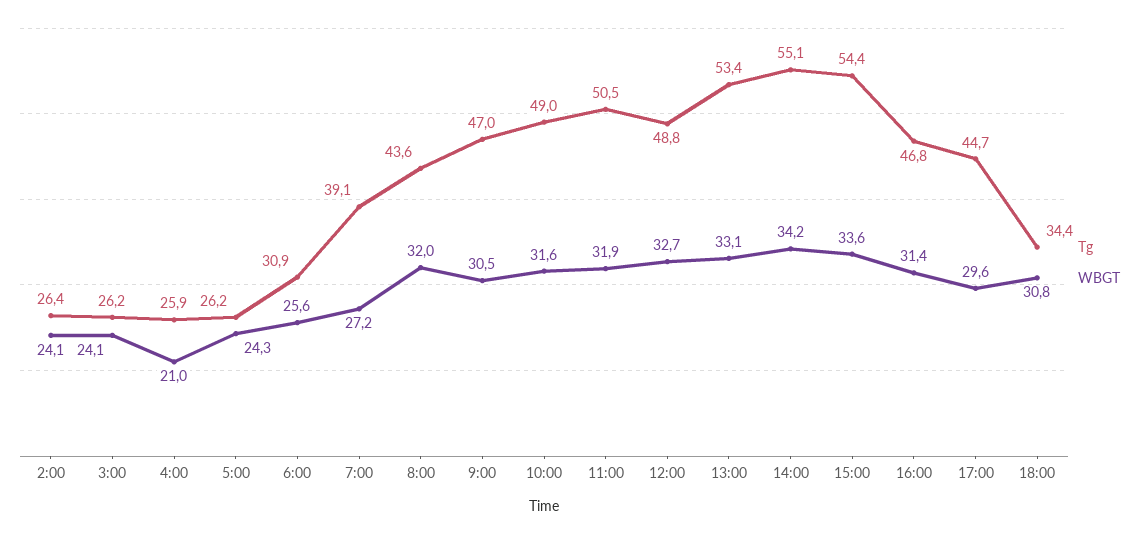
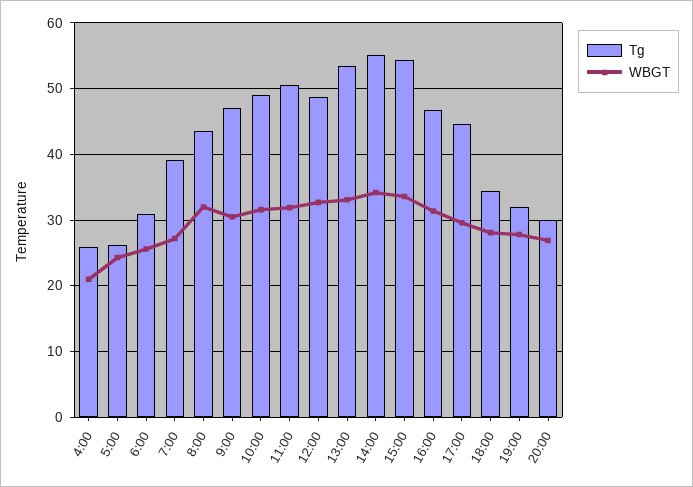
Tg, 2:00: 26.4 -> none
WBGT, 2:00: 24.1 -> none
Tg, 3:00: 26.2 -> none
WBGT, 3:00: 24.1 -> none
WBGT, 18:00: 30.8 -> 28
Tg, 19:00: none -> 32
WBGT, 19:00: none -> 28
Tg, 20:00: none -> 30
WBGT, 20:00: none -> 27

